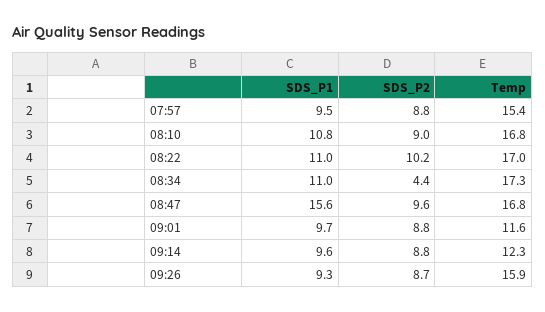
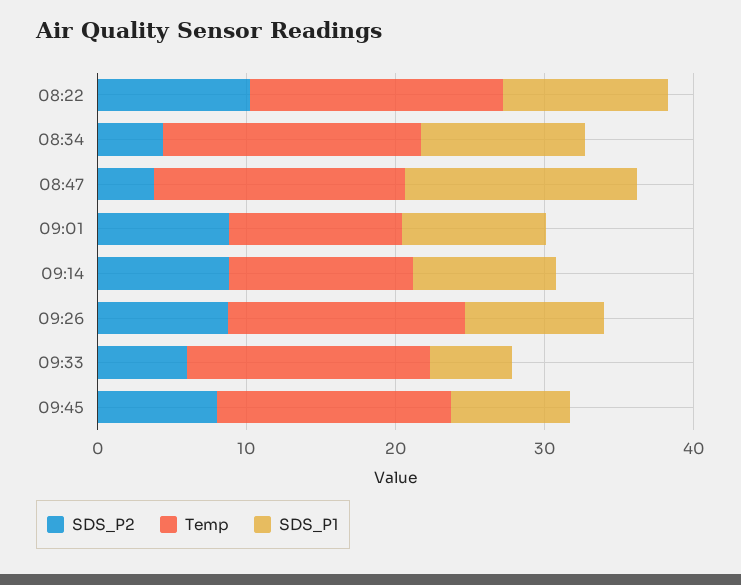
SDS_P1, 07:57: 9.5 -> none
SDS_P2, 07:57: 8.8 -> none
Temp, 07:57: 15.4 -> none
SDS_P1, 08:10: 10.8 -> none
SDS_P2, 08:10: 9 -> none
Temp, 08:10: 16.8 -> none
SDS_P2, 08:47: 9.6 -> 4
SDS_P2, 09:33: none -> 6
Temp, 09:33: none -> 16
SDS_P1, 09:33: none -> 6
SDS_P2, 09:45: none -> 8
Temp, 09:45: none -> 16
SDS_P1, 09:45: none -> 8

